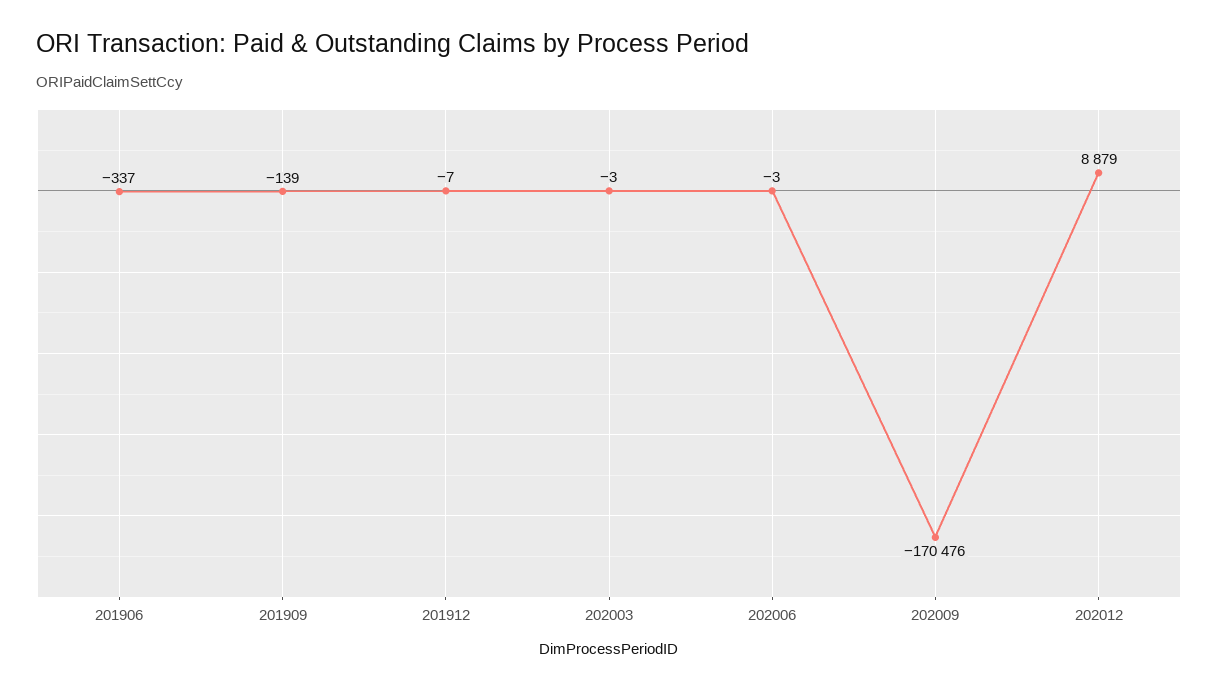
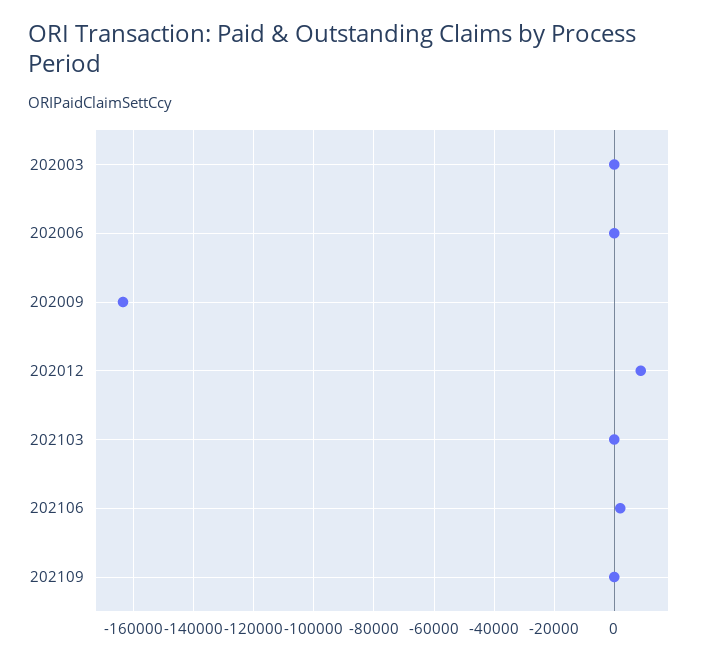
201906: -337 -> none
201909: -139 -> none
201912: -7 -> none
202009: -170476 -> -164000
202103: none -> 0
202106: none -> 2000
202109: none -> 0

